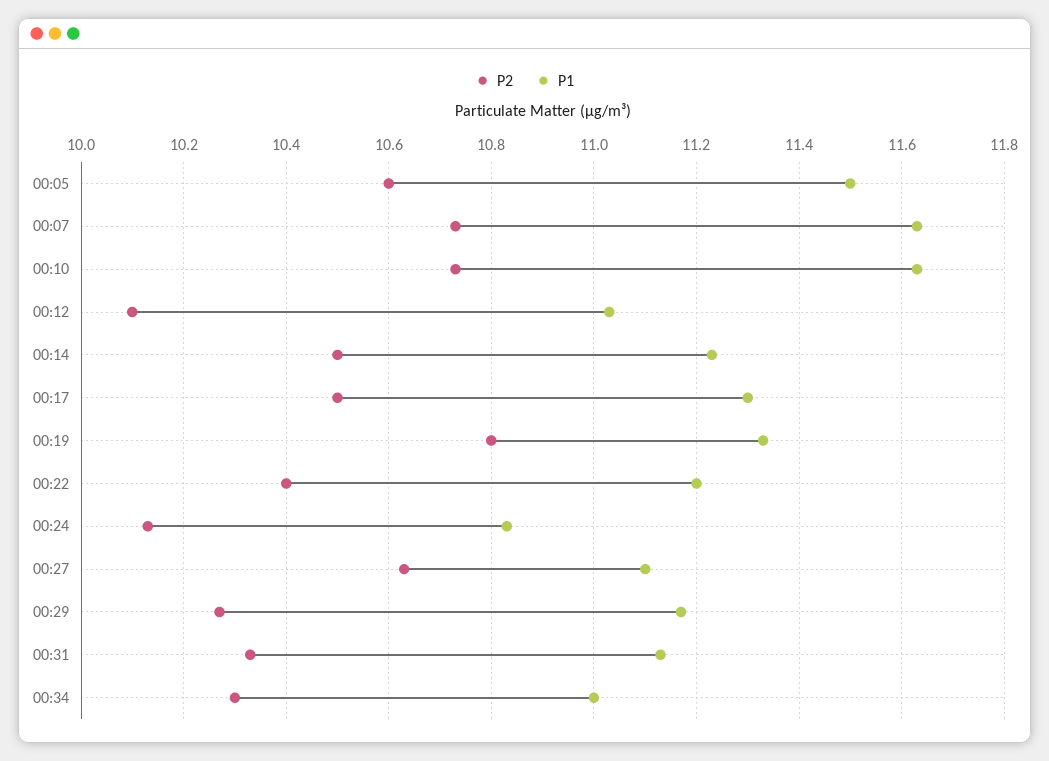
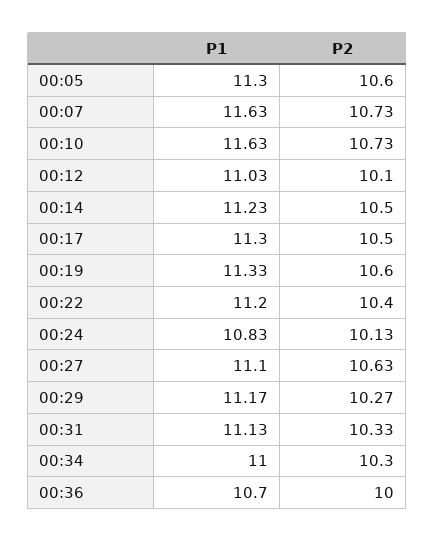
P1, 00:05: 11.5 -> 11.3
P2, 00:19: 10.8 -> 10.6
P1, 00:36: none -> 10.7
P2, 00:36: none -> 10

